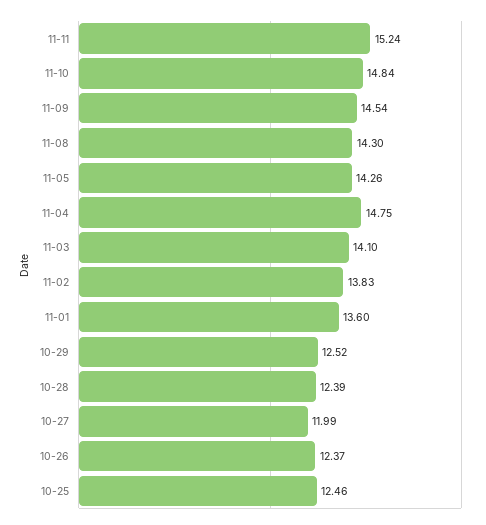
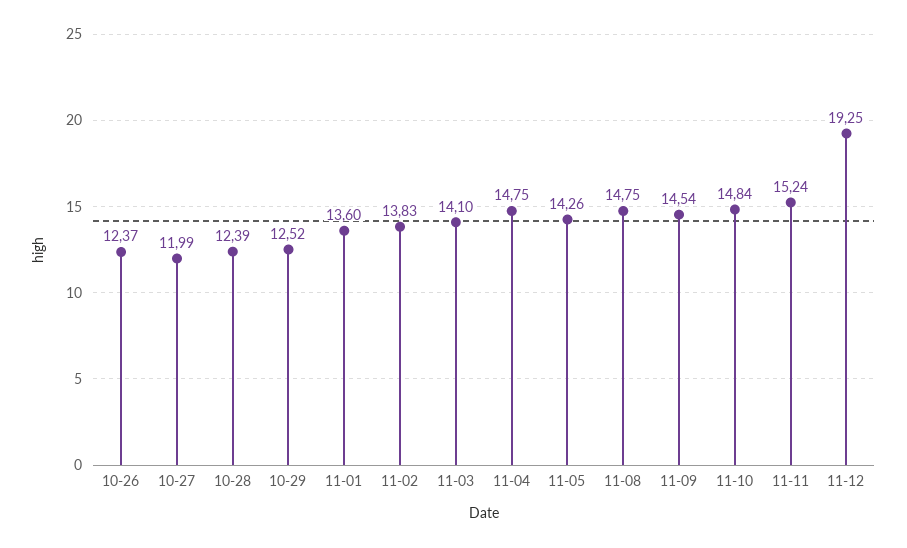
11-08: 14.3 -> 14.75
10-25: 12.46 -> none
11-12: none -> 19.25

